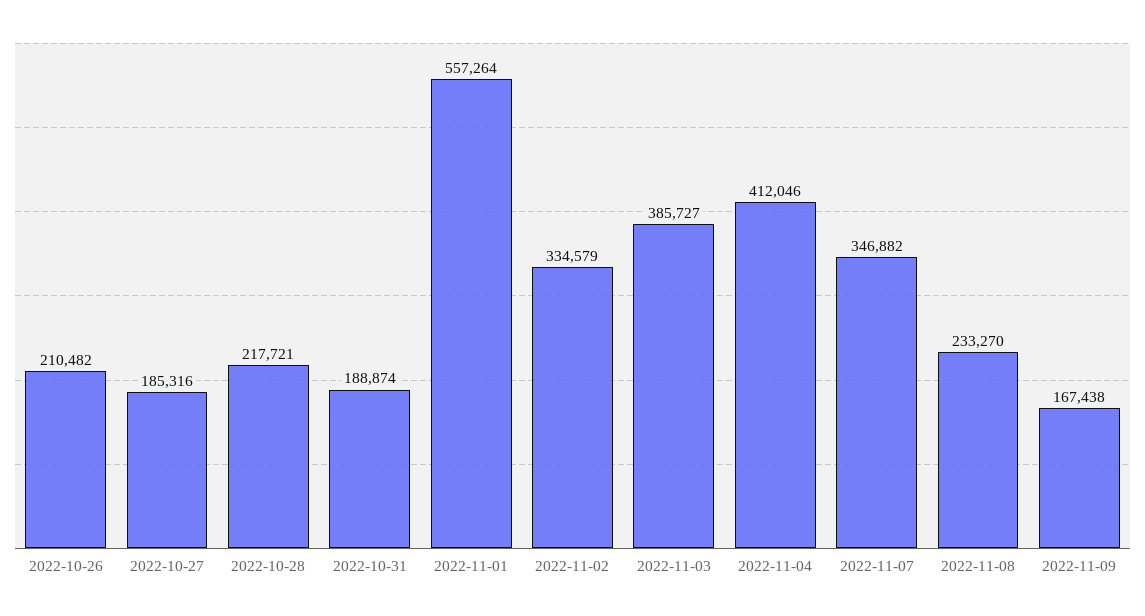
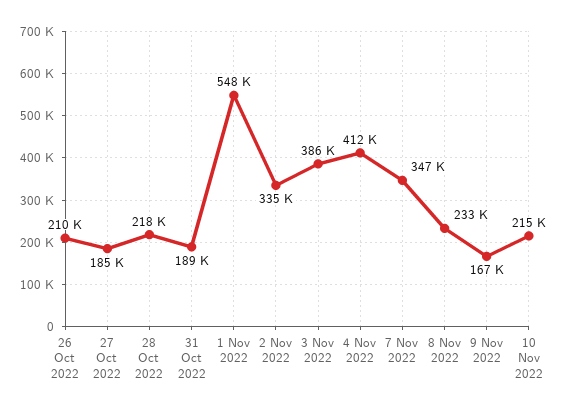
2022-11-01: 557264 -> 548000
10 Nov 2022: none -> 215000

